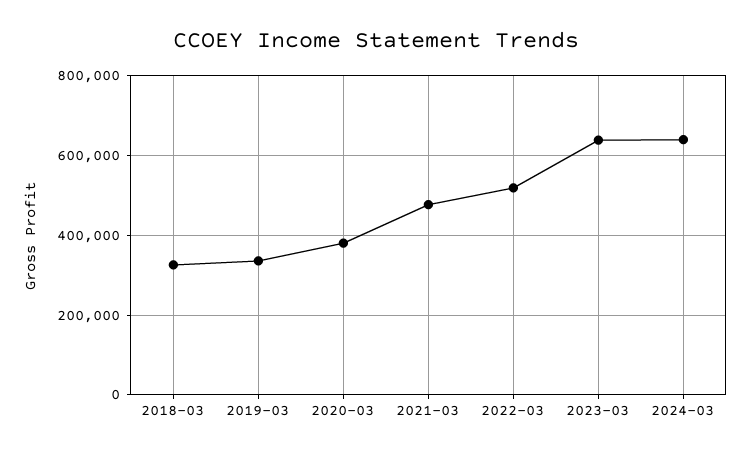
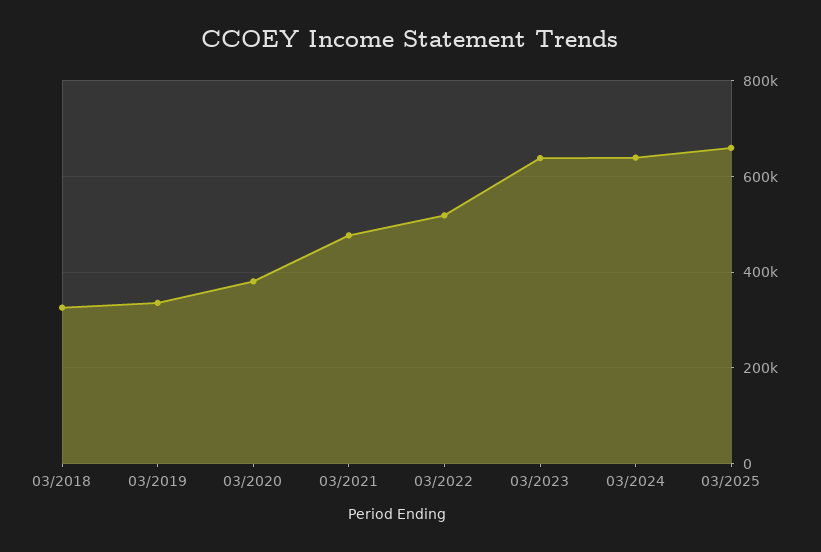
03/2025: none -> 660000

